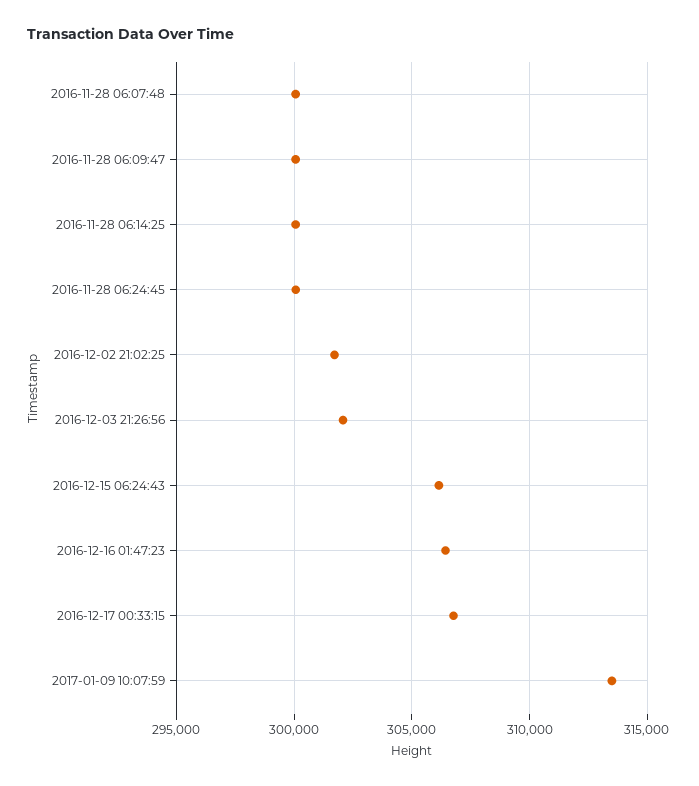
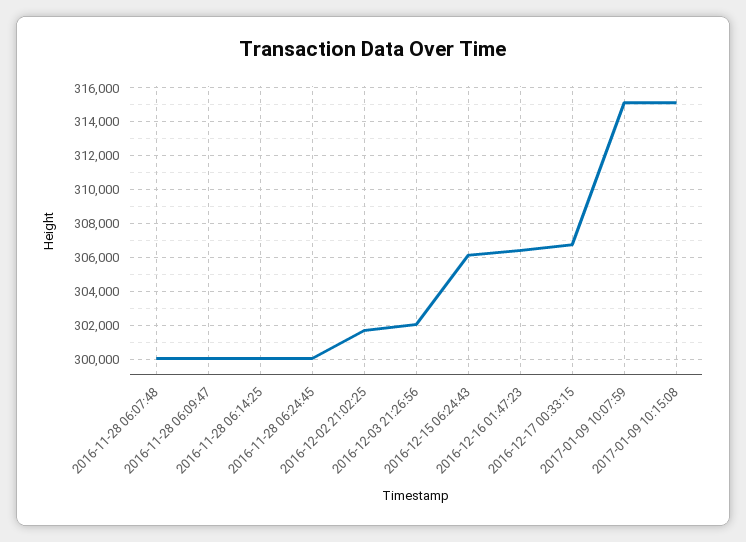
2017-01-09 10:07:59: 313500 -> 315000
2017-01-09 10:15:08: none -> 315000

